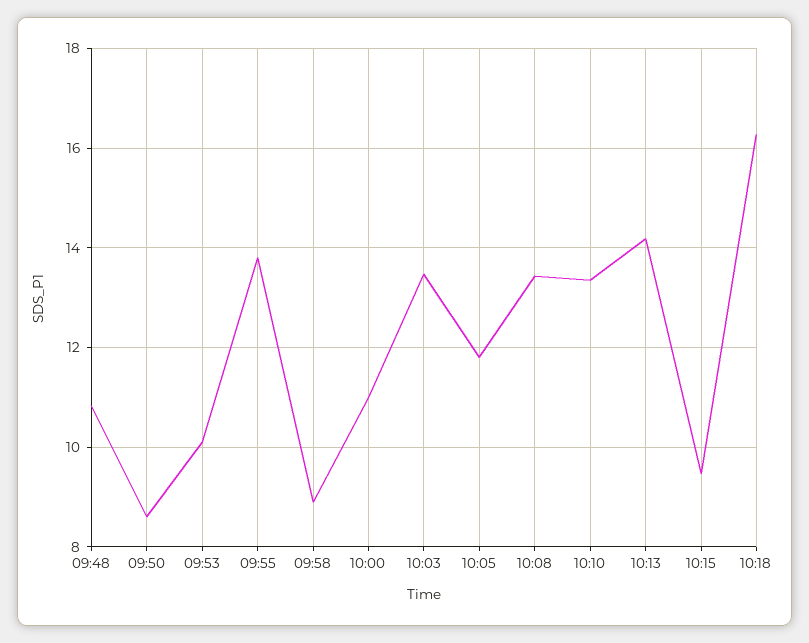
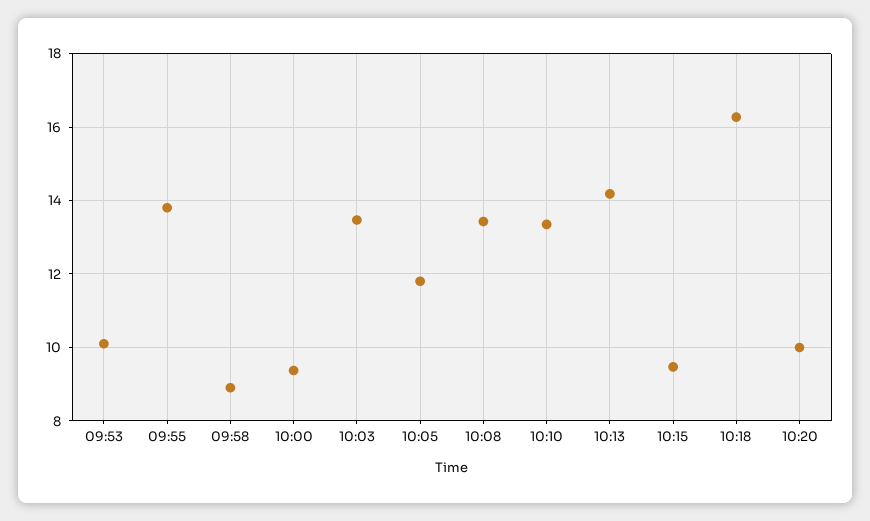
09:48: 10.8 -> none
09:50: 8.6 -> none
10:00: 11 -> 9.4
10:20: none -> 10

